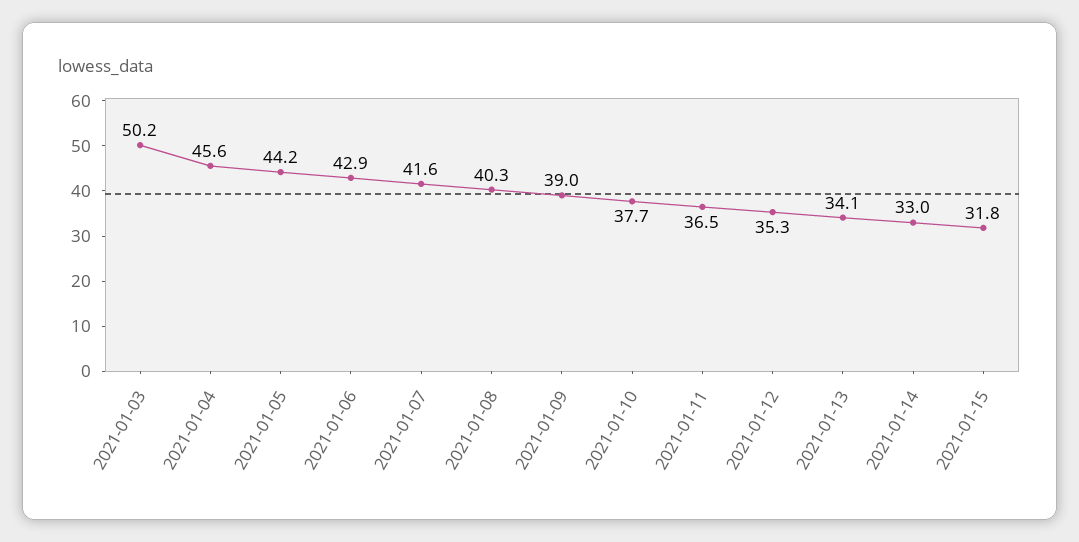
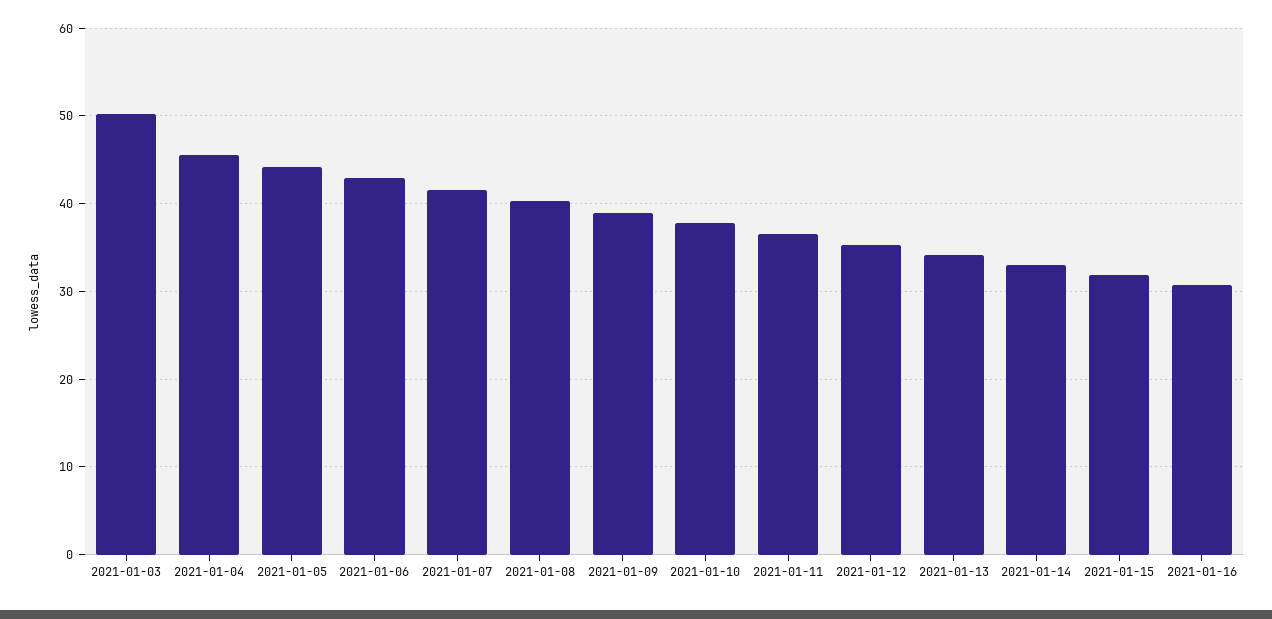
2021-01-16: none -> 31

